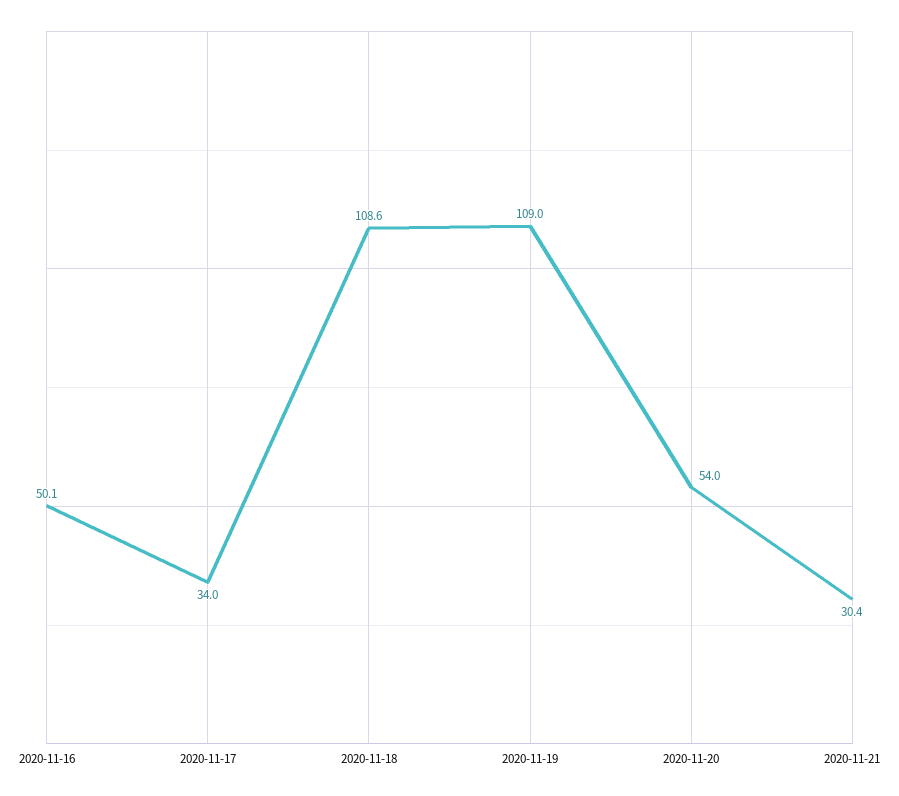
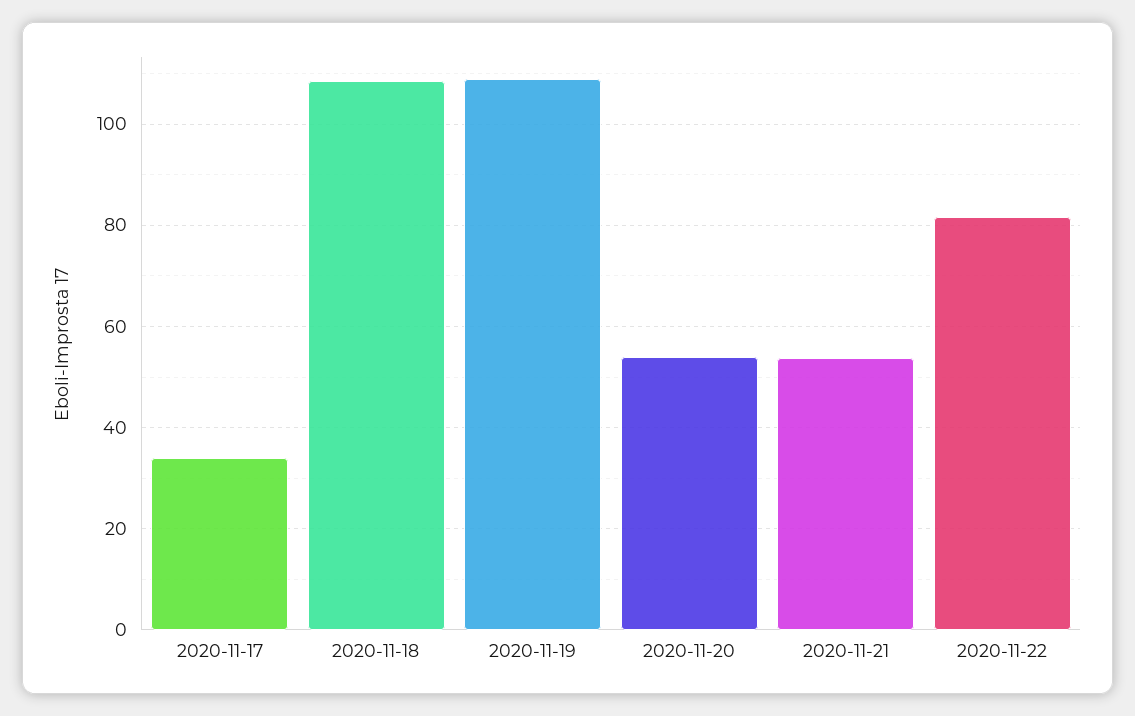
2020-11-16: 50.1 -> none
2020-11-21: 30.4 -> 54
2020-11-22: none -> 82

